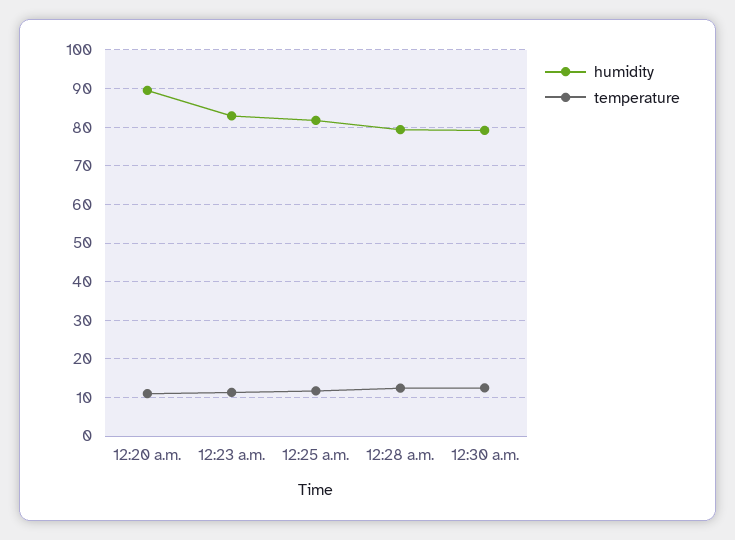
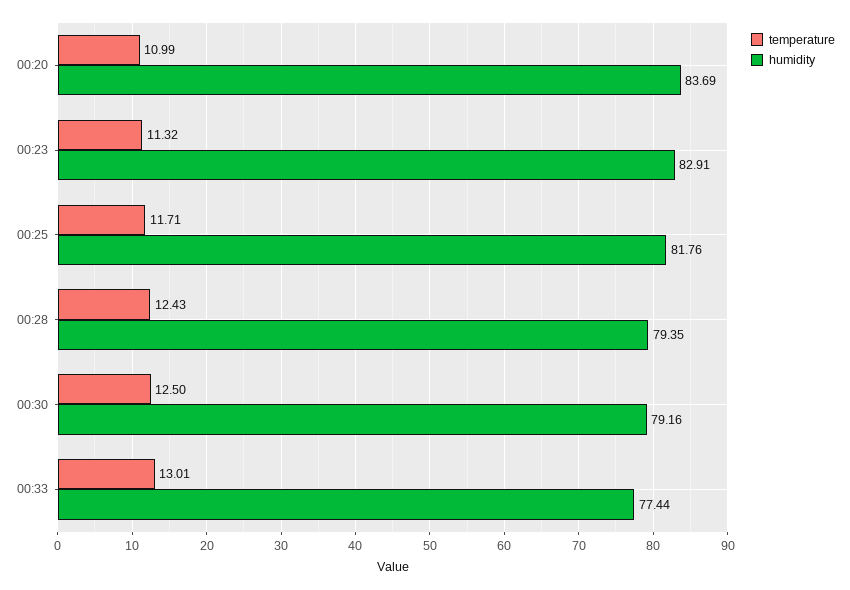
humidity, 12:20 a.m.: 90 -> 83.69
temperature, 00:33: none -> 13.01
humidity, 00:33: none -> 77.44

